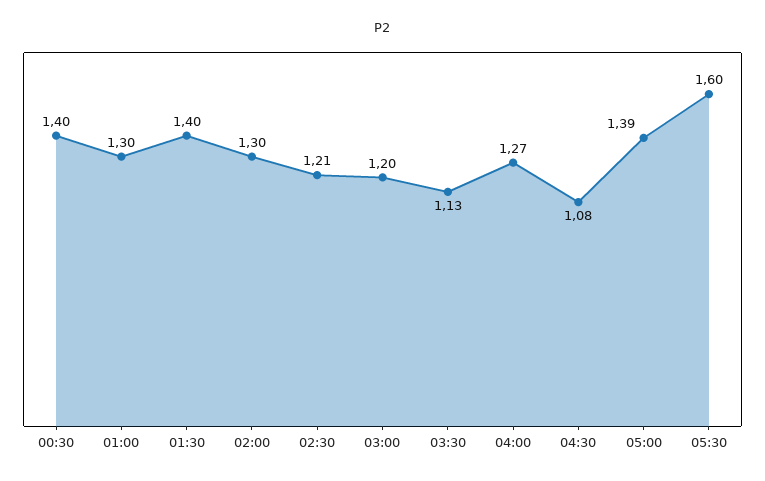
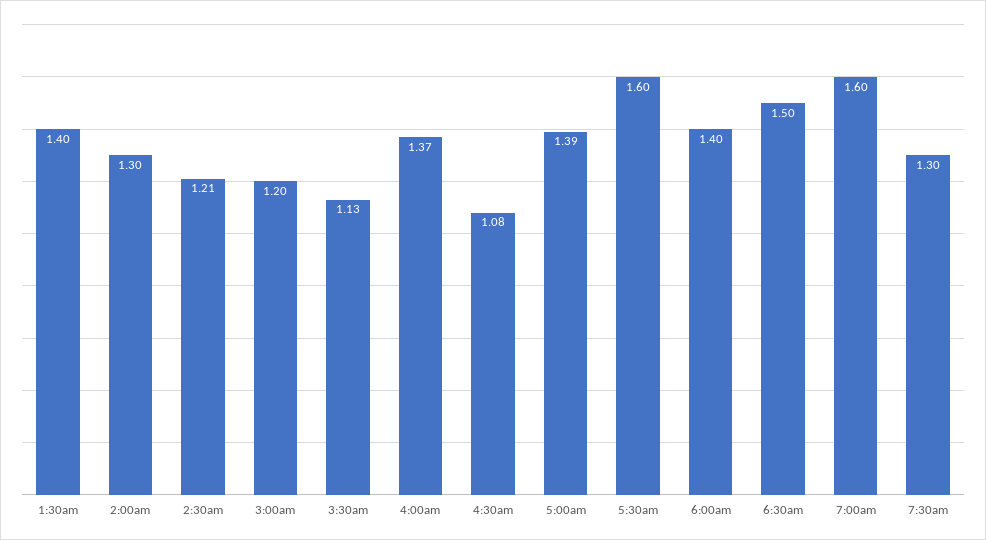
00:30: 1.4 -> none
01:00: 1.3 -> none
04:00: 1.27 -> 1.37
6:00am: none -> 1.4
6:30am: none -> 1.5
7:00am: none -> 1.6
7:30am: none -> 1.3

